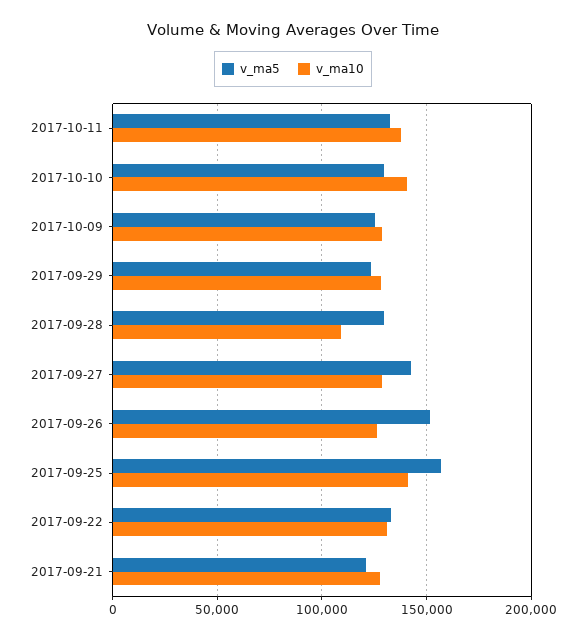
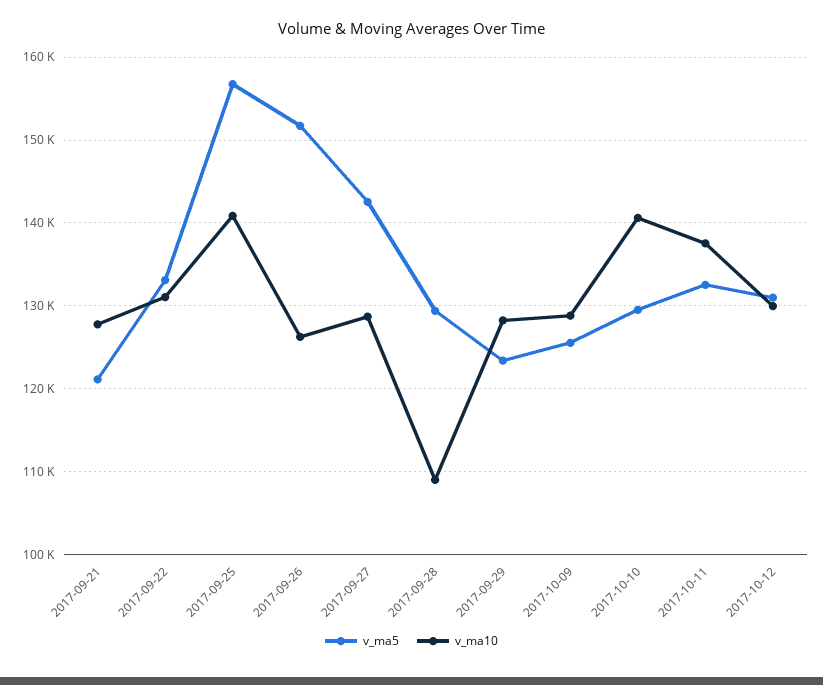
v_ma5, 2017-10-12: none -> 131000
v_ma10, 2017-10-12: none -> 130000

